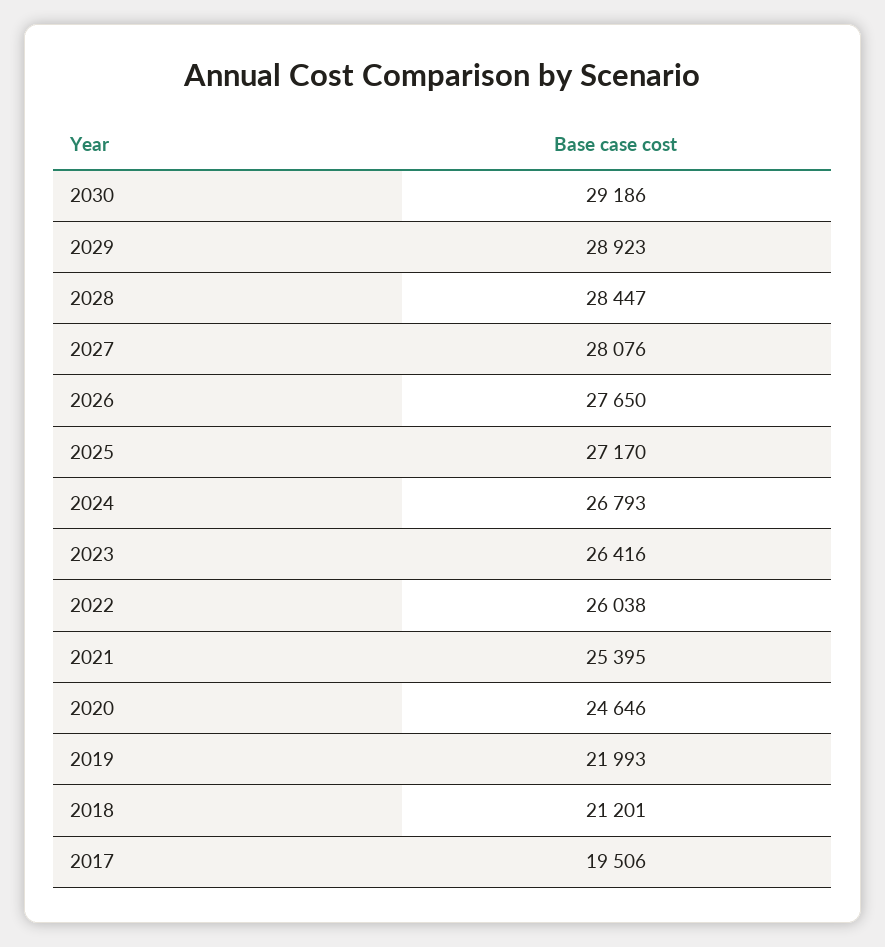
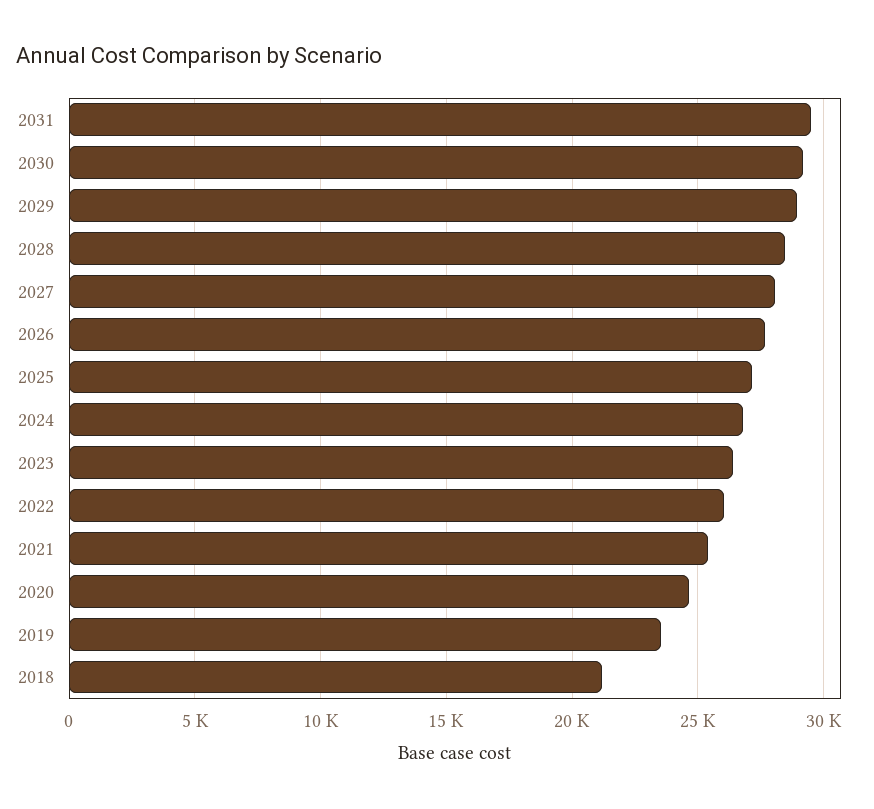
2019: 21993 -> 23500
2017: 19506 -> none
2031: none -> 29500

